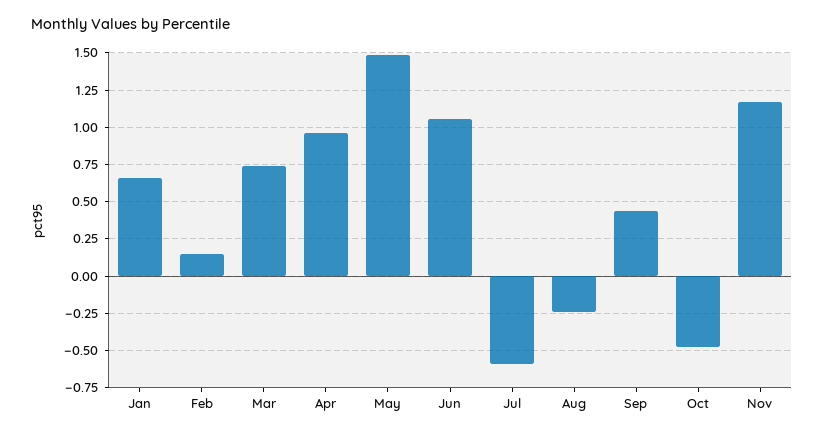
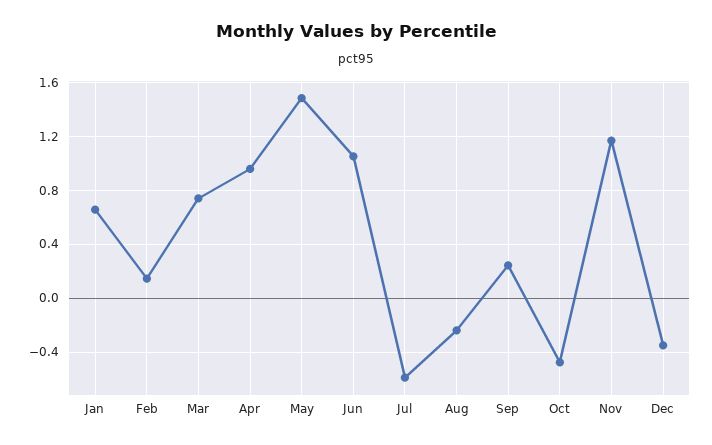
Sep: 0.45 -> 0.25
Dec: none -> -0.35

